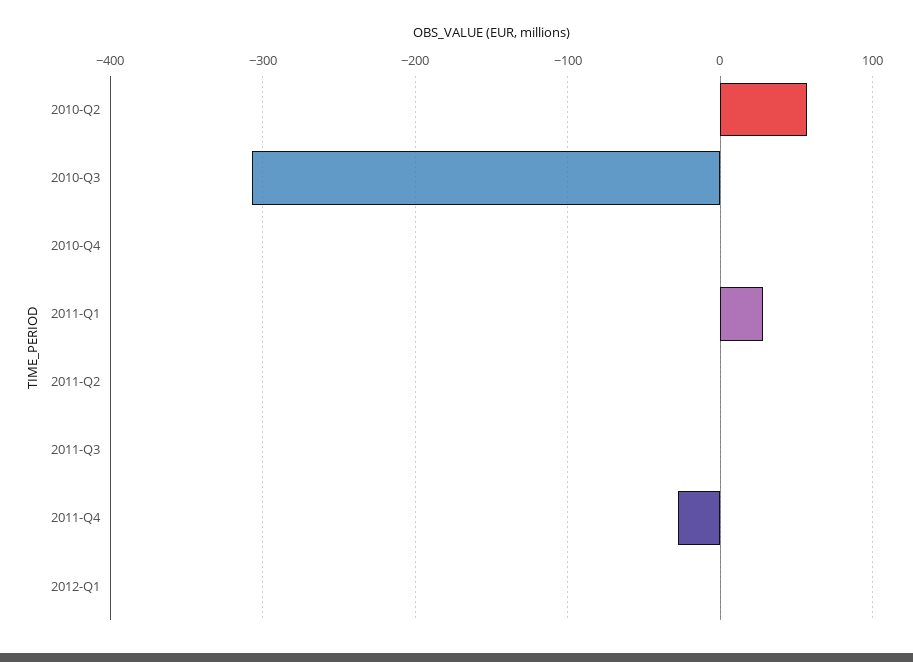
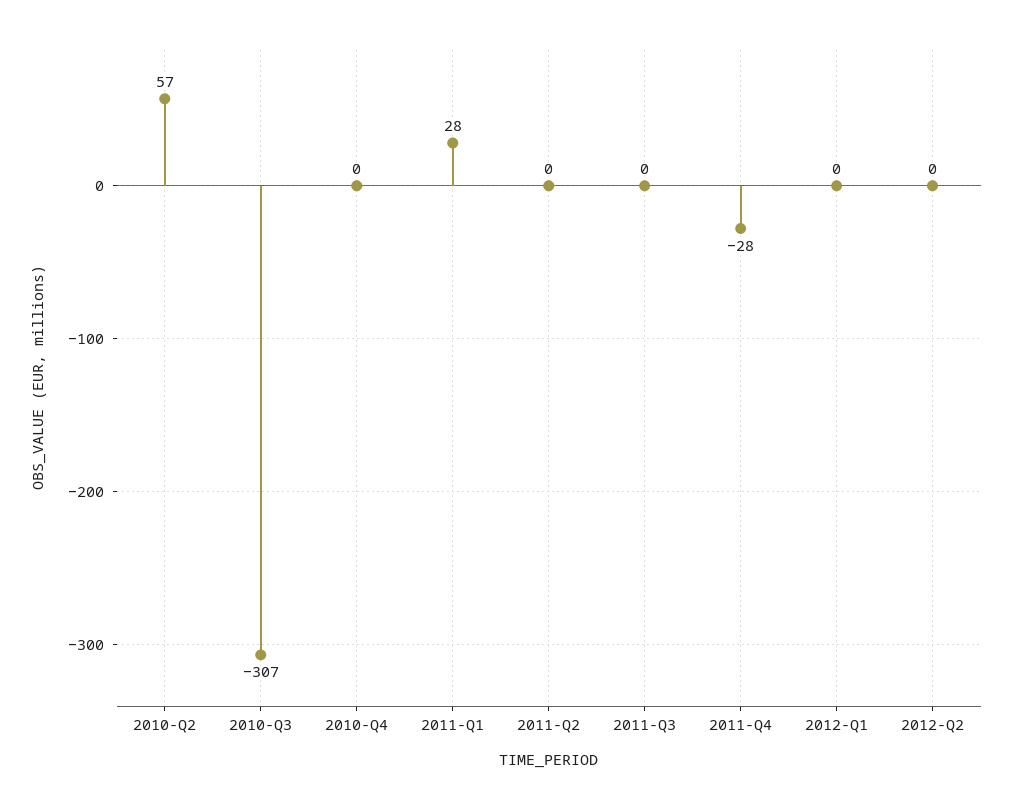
2012-Q2: none -> 0

